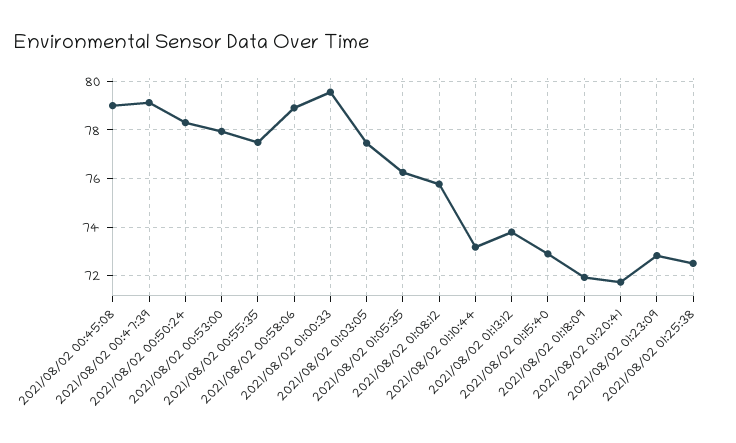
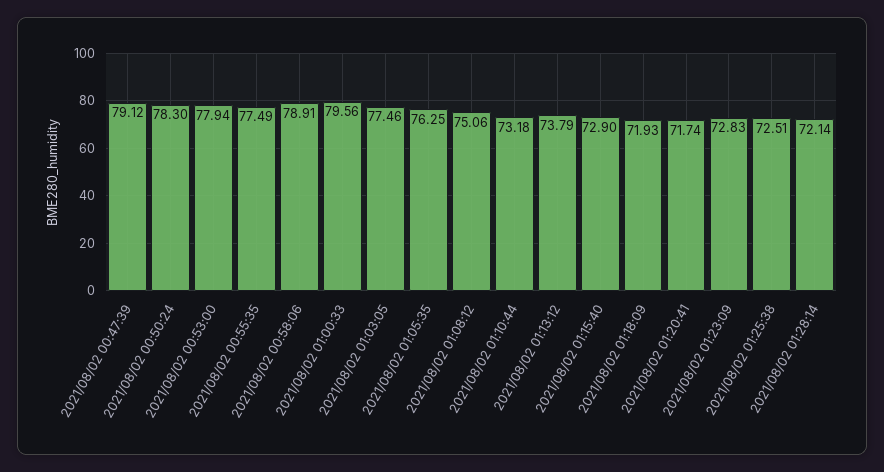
2021/08/02 00:45:08: 79 -> none
2021/08/02 01:08:12: 75.75 -> 75.06
2021/08/02 01:28:14: none -> 72.14

